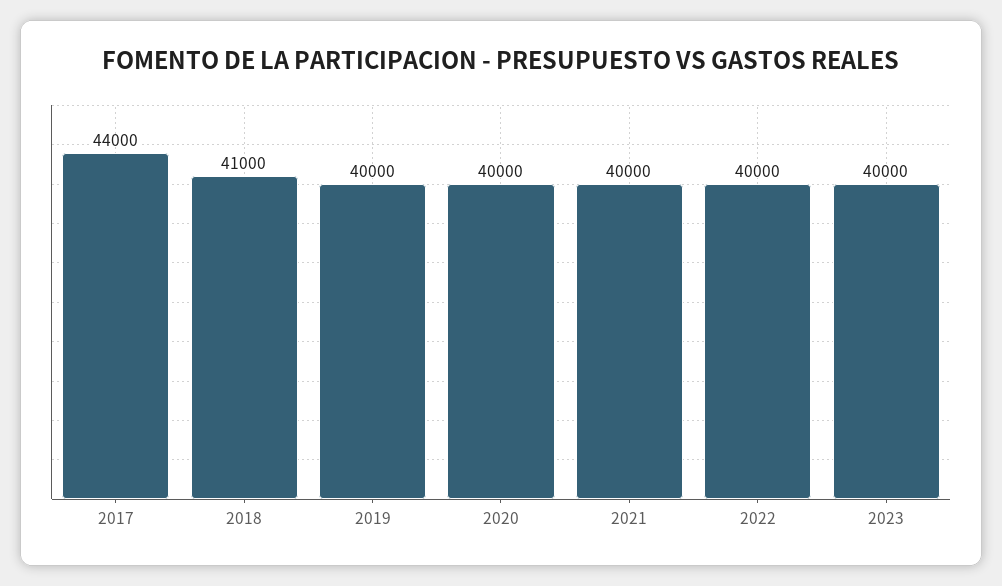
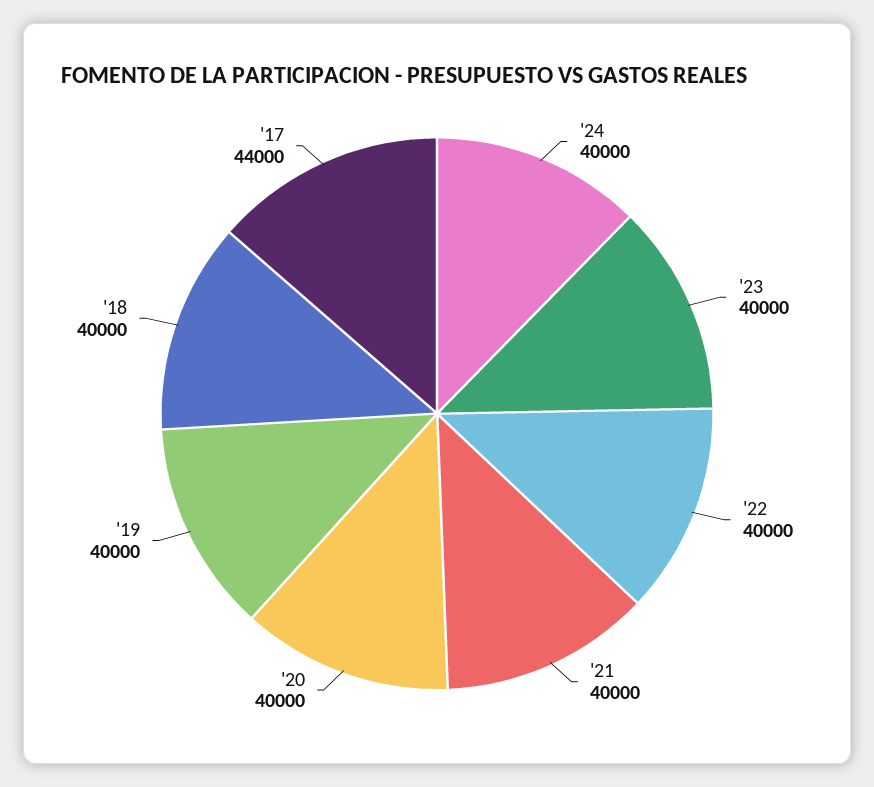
2018: 41000 -> 40000
'24: none -> 40000

